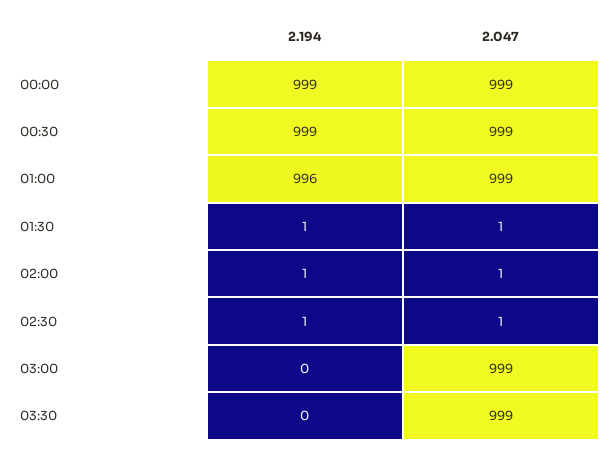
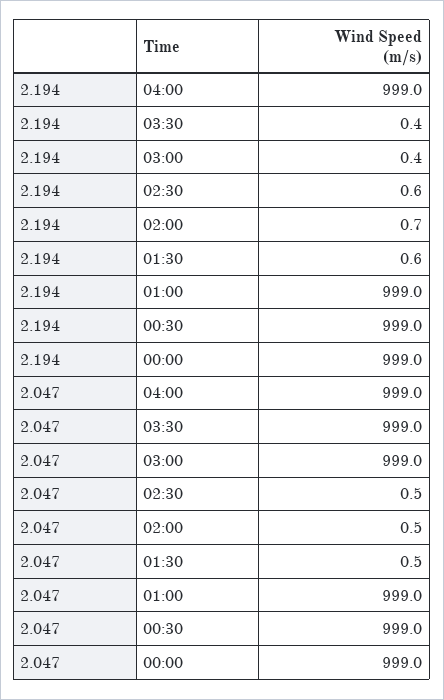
2.194, 01:00: 996 -> 999
2.194, 04:00: none -> 999
2.047, 04:00: none -> 999

